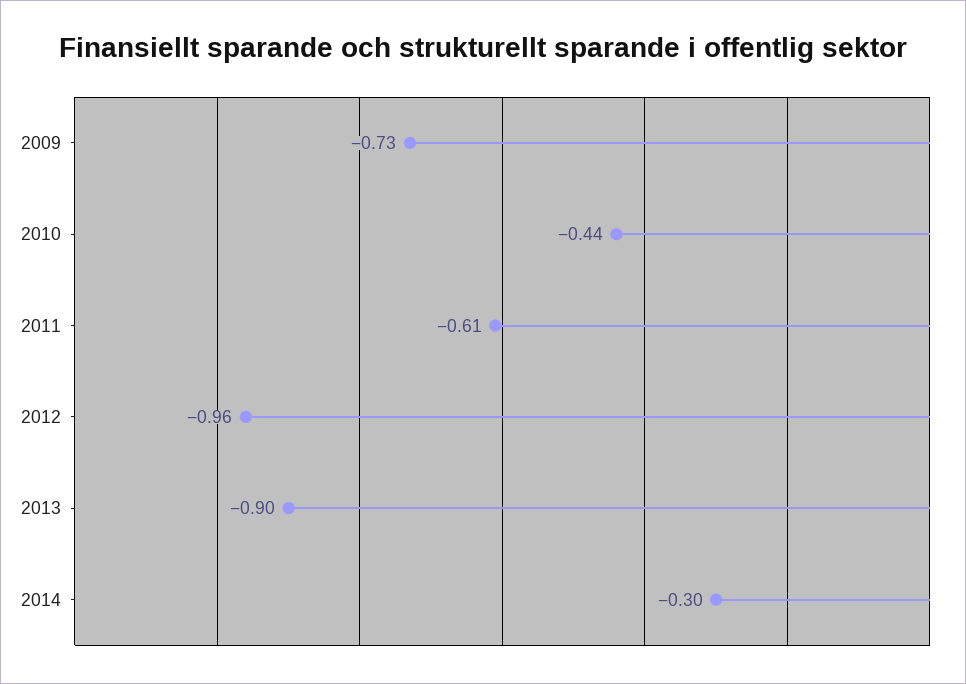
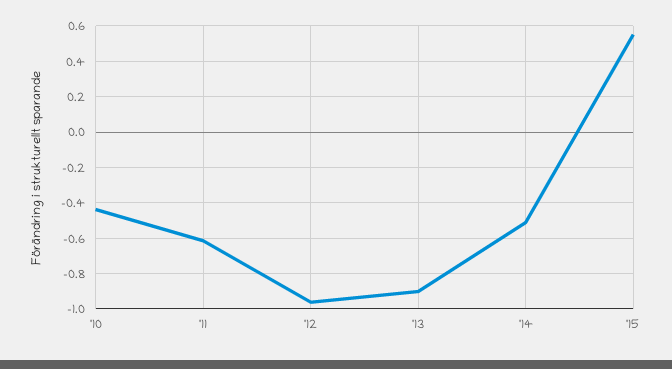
2009: -0.73 -> none
2014: -0.3 -> -0.5
'15: none -> 0.55

